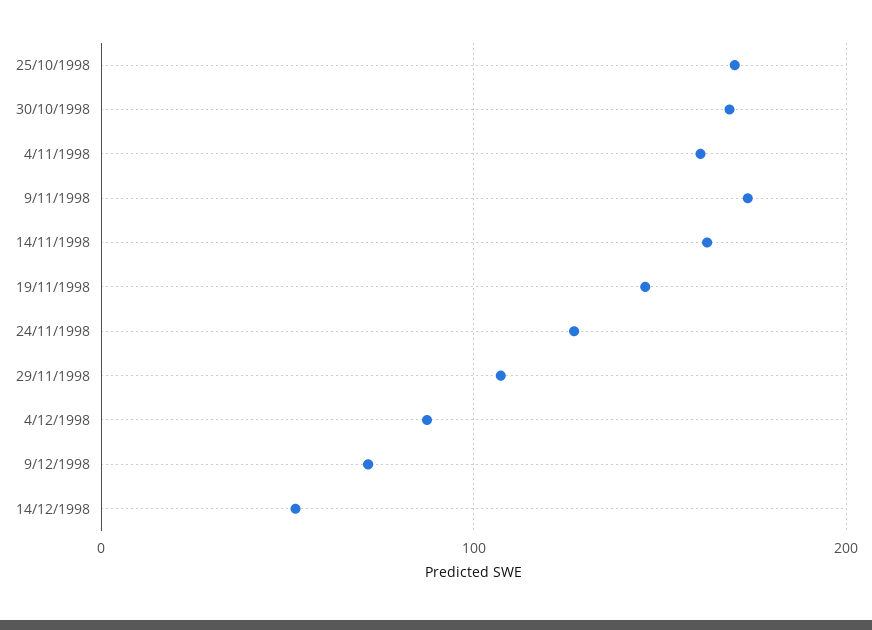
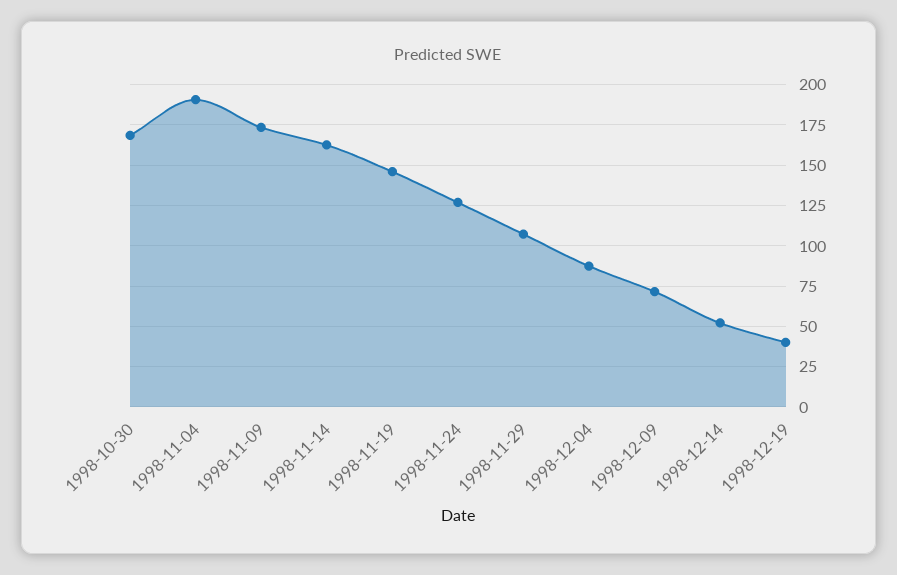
25/10/1998: 170 -> none
4/11/1998: 160 -> 190
1998-12-19: none -> 40

